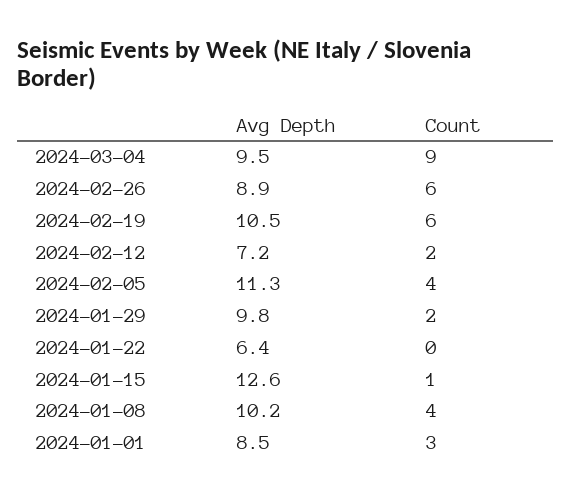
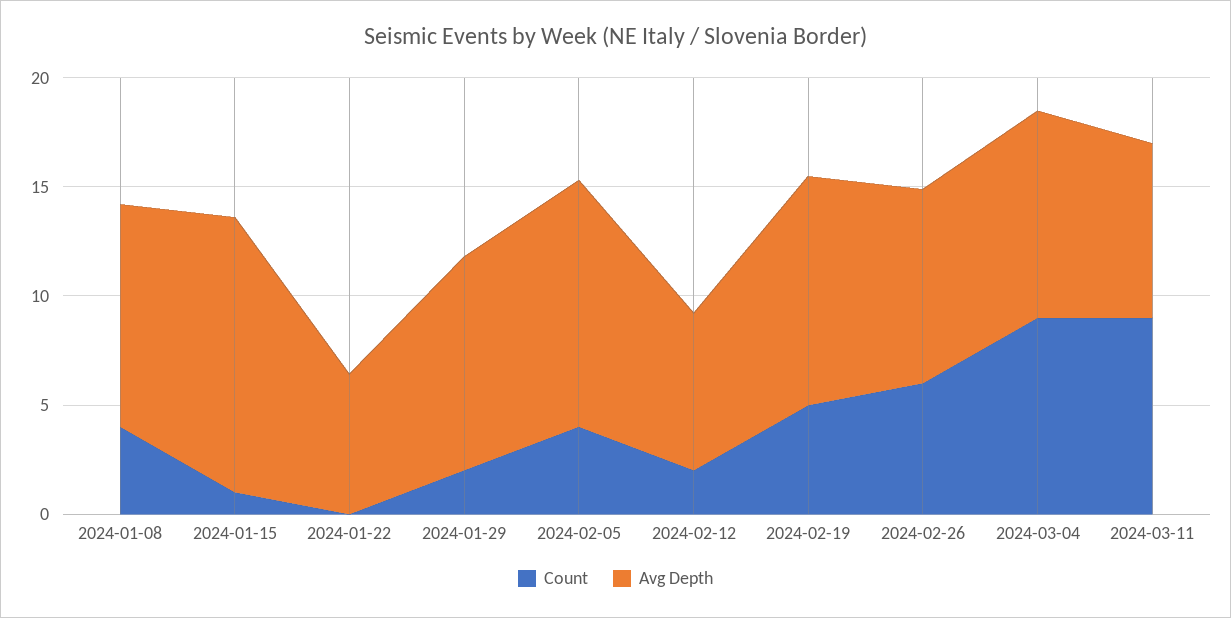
Count, 2024-02-19: 6 -> 5
Avg Depth, 2024-01-01: 8.5 -> none
Count, 2024-01-01: 3 -> none
Count, 2024-03-11: none -> 9
Avg Depth, 2024-03-11: none -> 8

